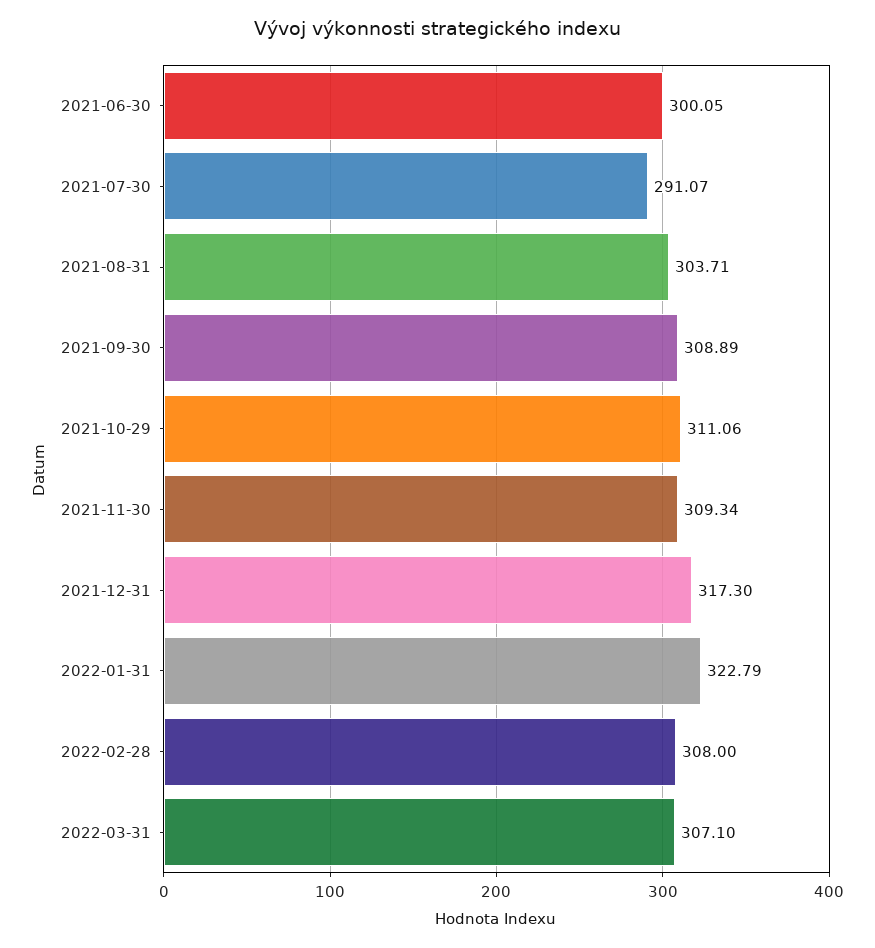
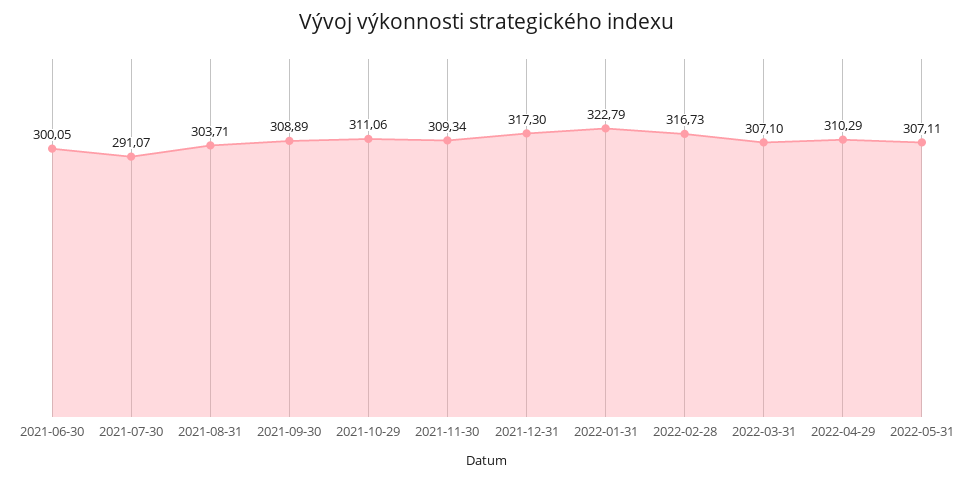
2022-02-28: 308 -> 316.73
2022-04-29: none -> 310.29
2022-05-31: none -> 307.11

